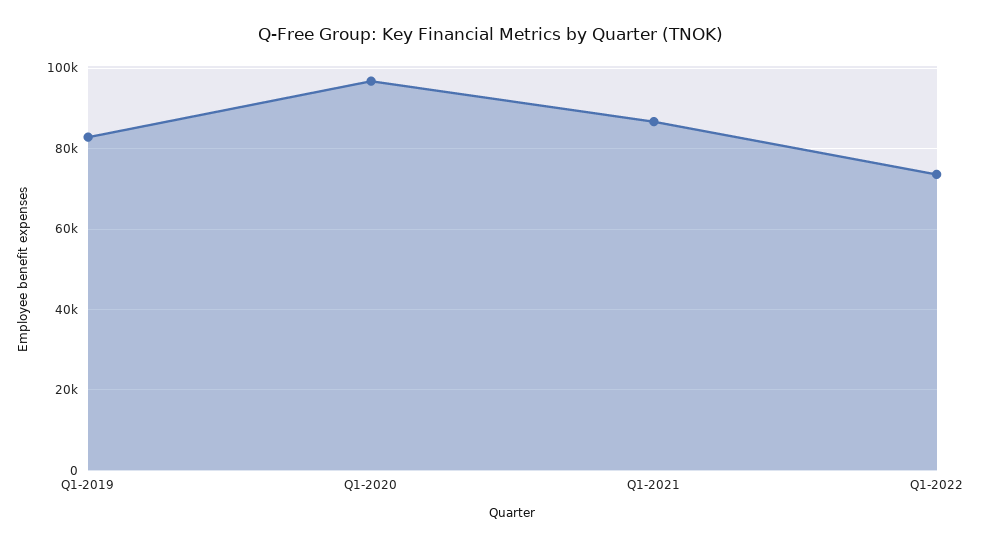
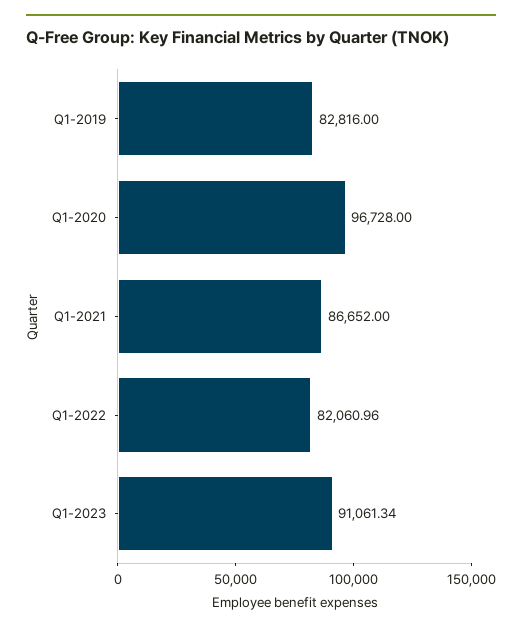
Q1-2022: 74000 -> 82060.96
Q1-2023: none -> 91061.34

